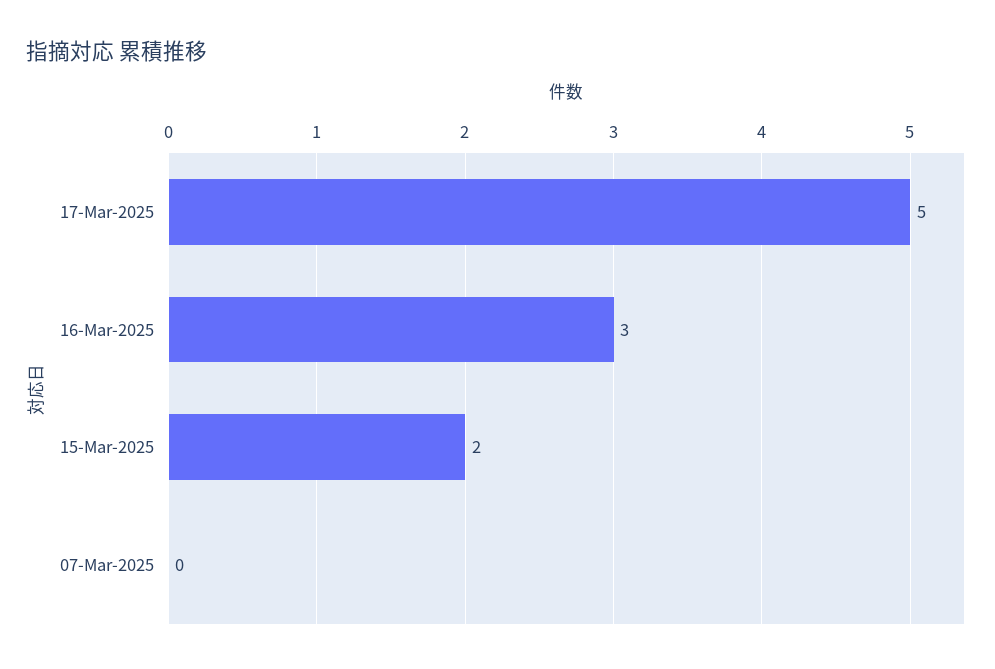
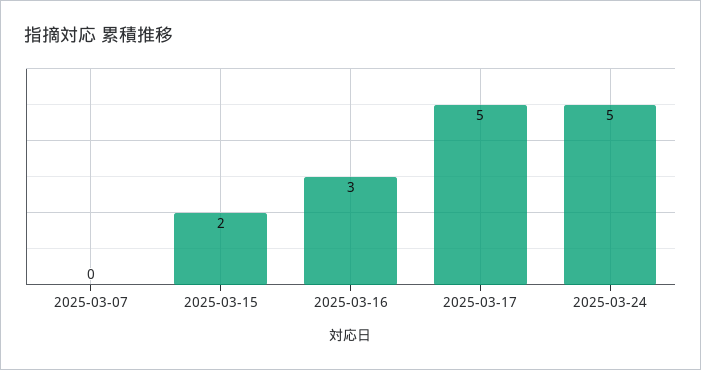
2025-03-24: none -> 5

